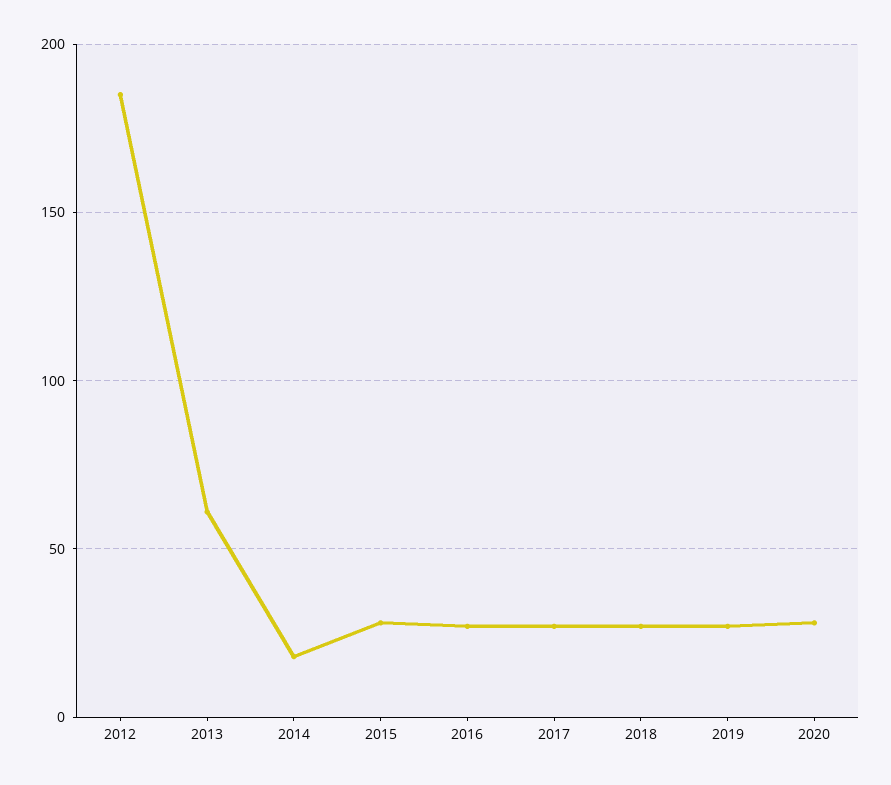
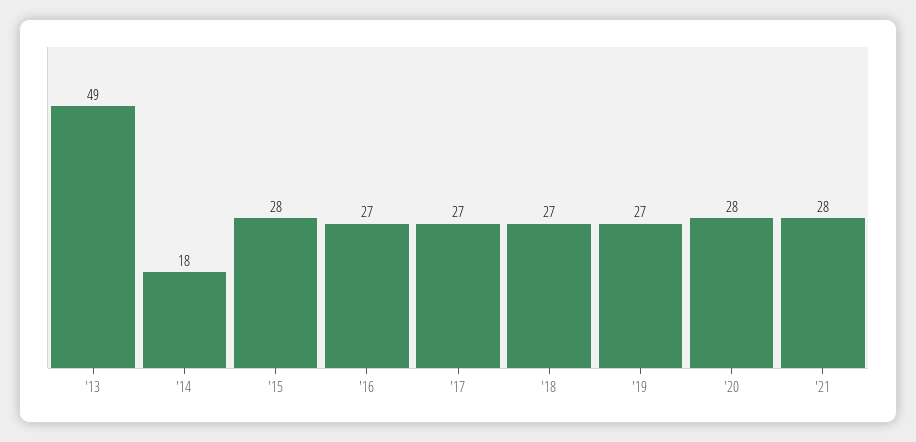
2012: 185 -> none
2013: 60 -> 49
'21: none -> 28

